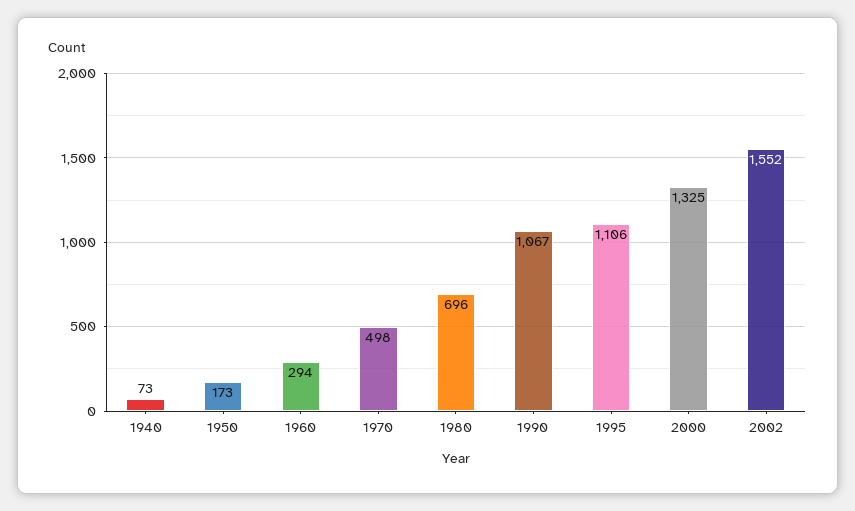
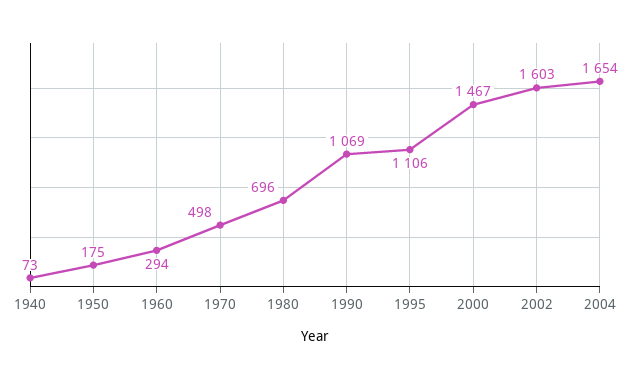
1950: 173 -> 175
1990: 1067 -> 1069
2000: 1325 -> 1467
2002: 1552 -> 1603
2004: none -> 1654

